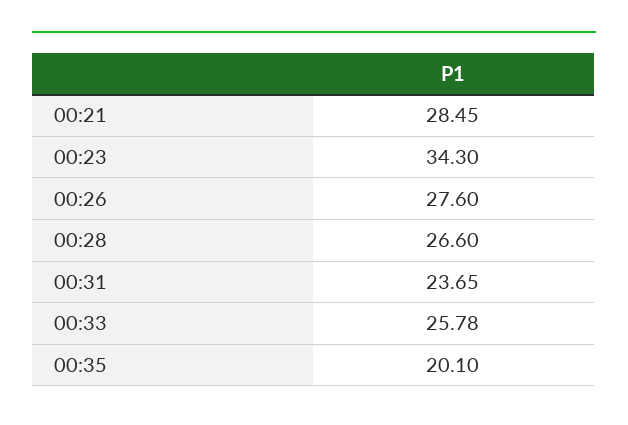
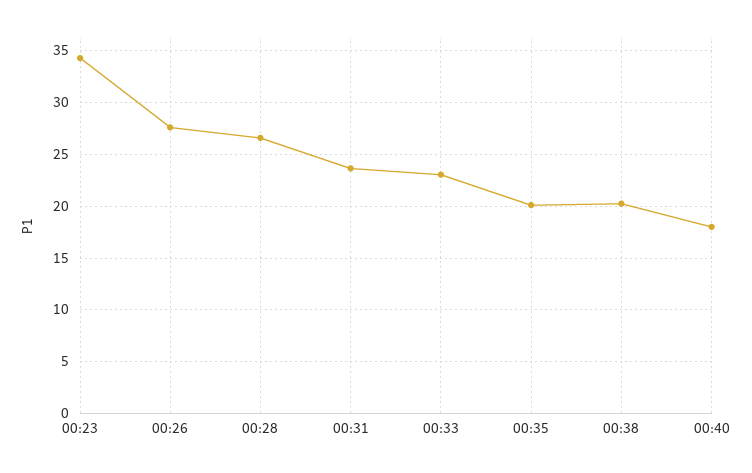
00:21: 28.45 -> none
00:33: 25.78 -> 23
00:38: none -> 20
00:40: none -> 18

